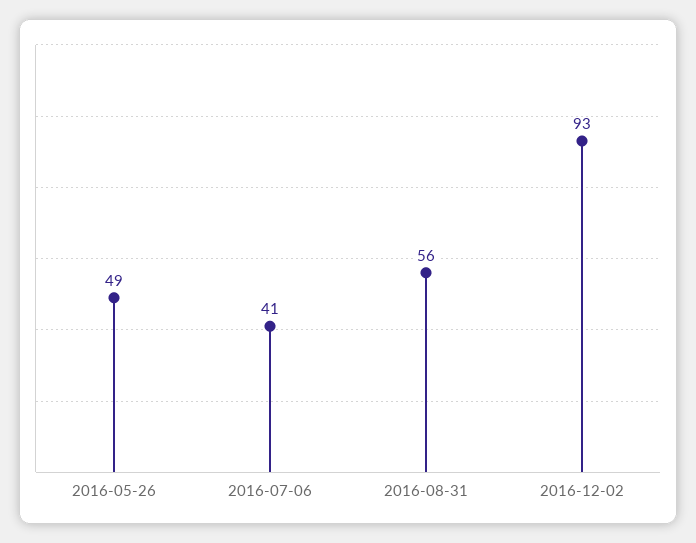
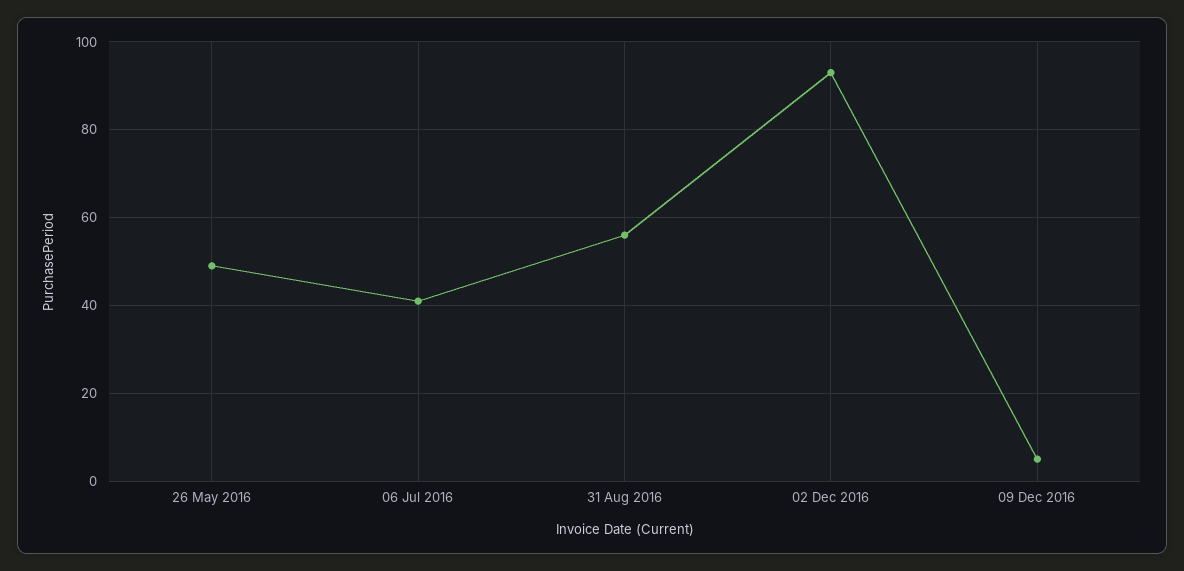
09 Dec 2016: none -> 5

